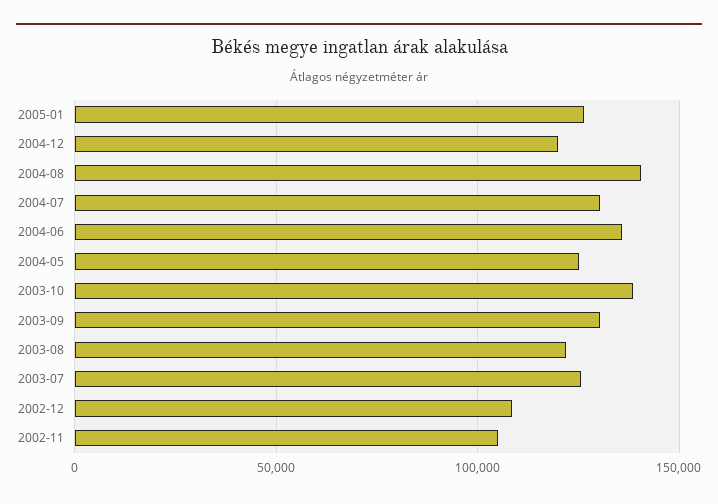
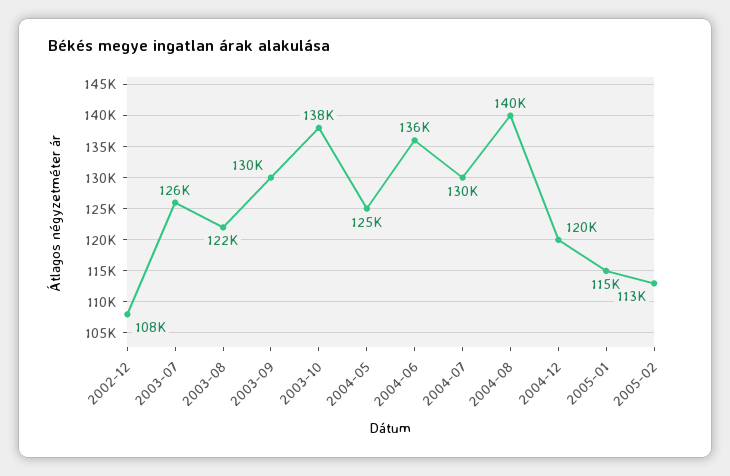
2005-01: 125000 -> 115000
2002-11: 105000 -> none
2005-02: none -> 113000

